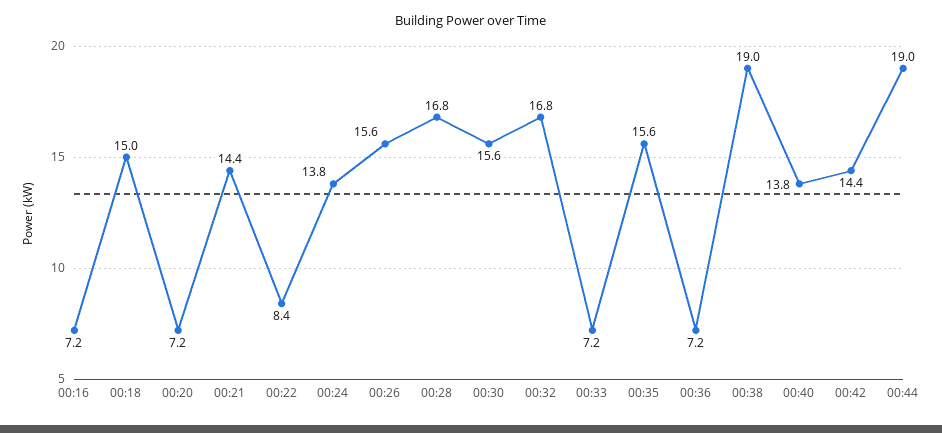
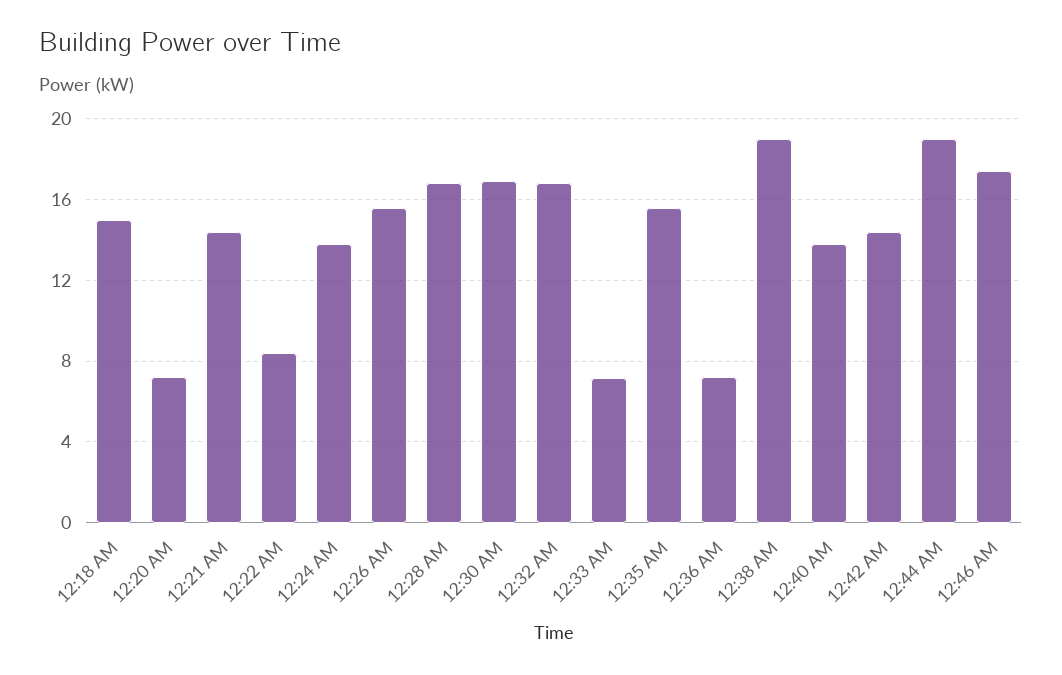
00:16: 7.2 -> none
00:30: 15.6 -> 17
12:46 AM: none -> 17.5

